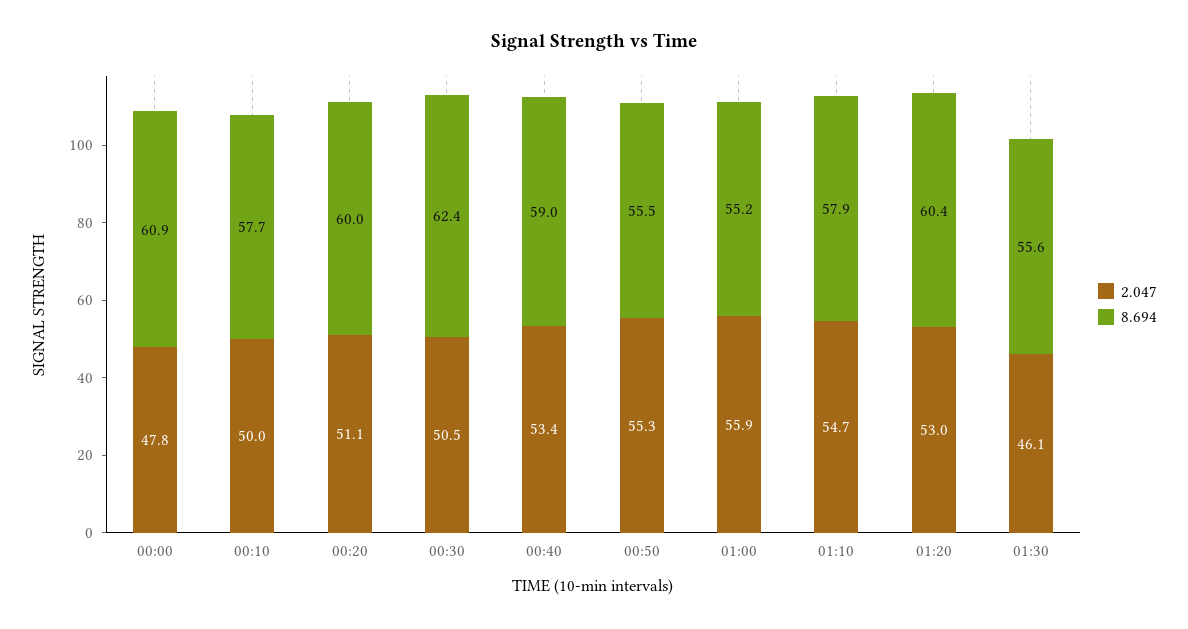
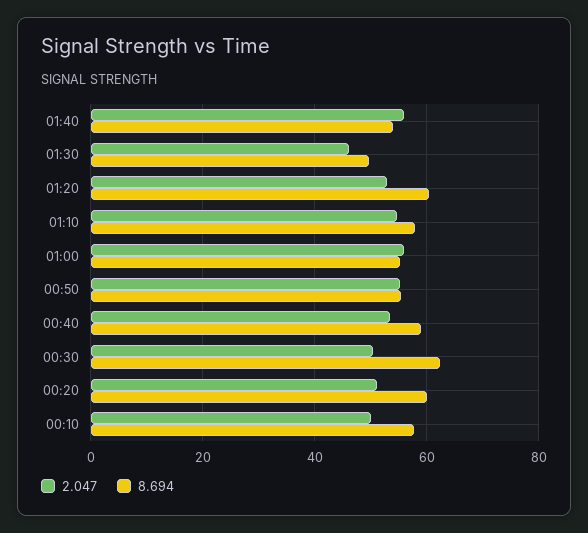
2.047, 00:00: 47.8 -> none
8.694, 00:00: 60.9 -> none
8.694, 01:30: 55.6 -> 50
2.047, 01:40: none -> 56
8.694, 01:40: none -> 54

